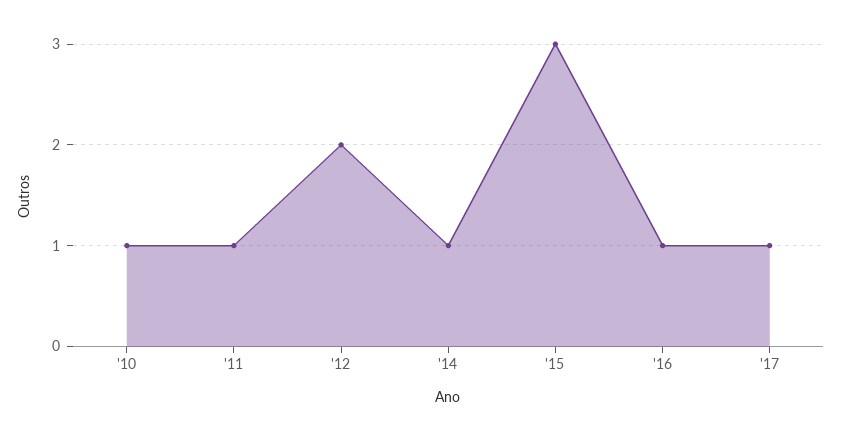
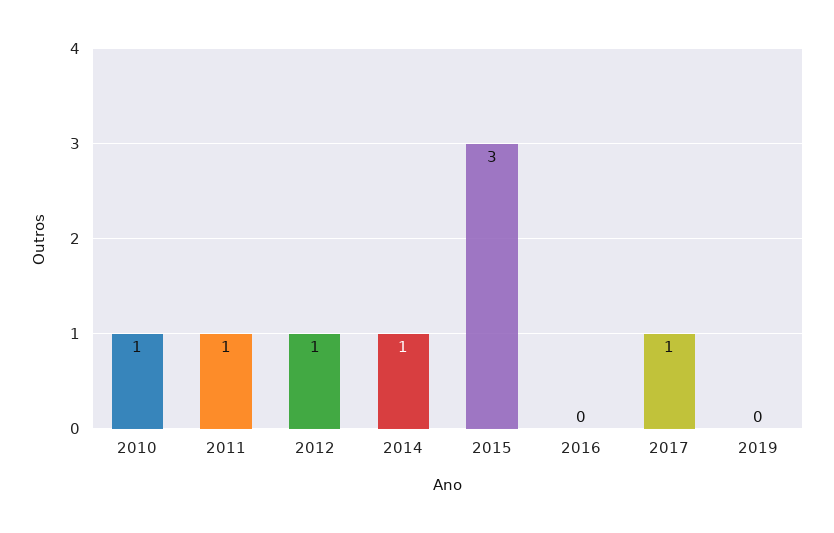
'12: 2 -> 1
'16: 1 -> 0
2019: none -> 0

